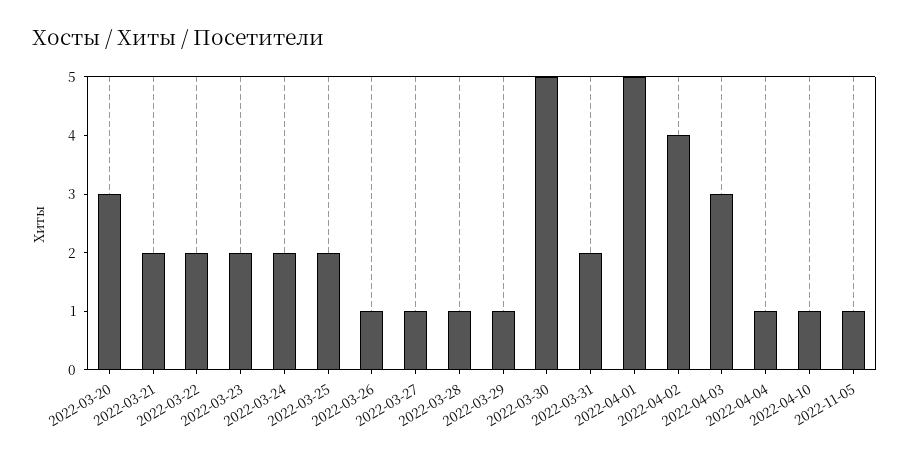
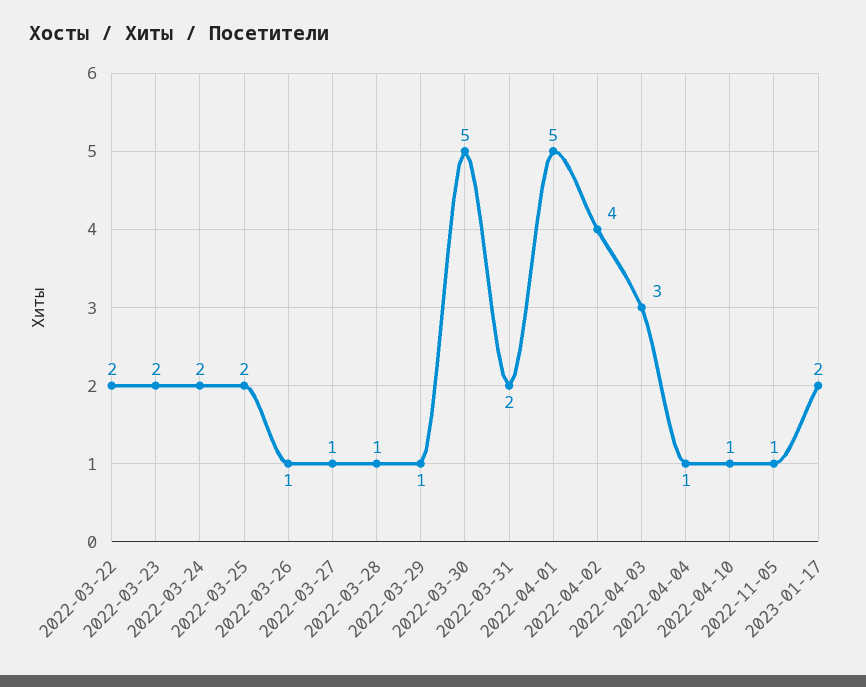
2022-03-20: 3 -> none
2022-03-21: 2 -> none
2023-01-17: none -> 2

